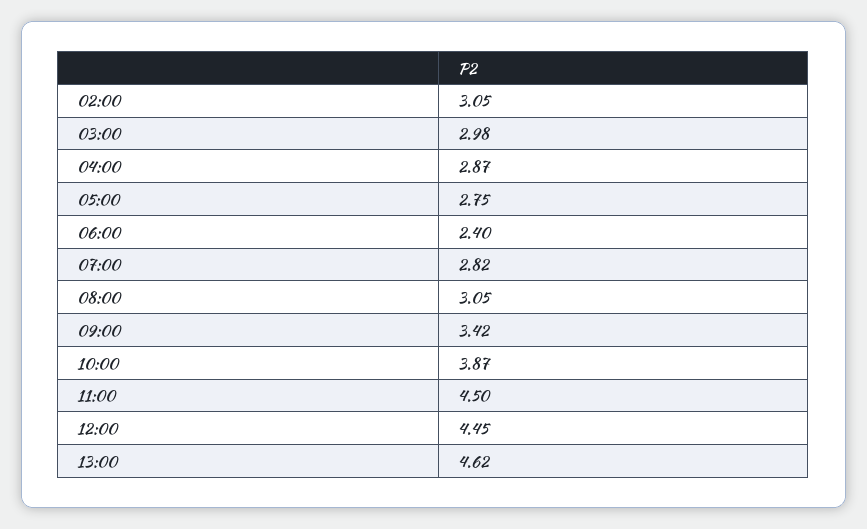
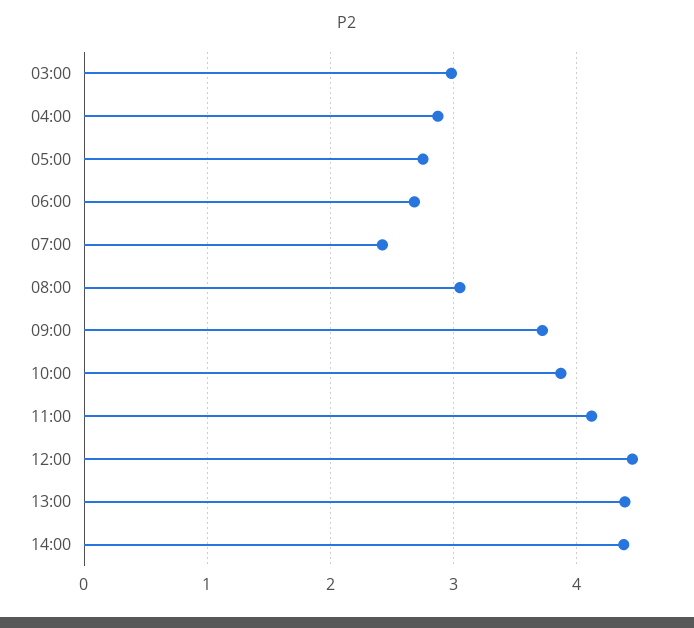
02:00: 3.05 -> none
06:00: 2.4 -> 2.7
07:00: 2.82 -> 2.4
09:00: 3.42 -> 3.7
11:00: 4.5 -> 4.1
13:00: 4.62 -> 4.4
14:00: none -> 4.4

